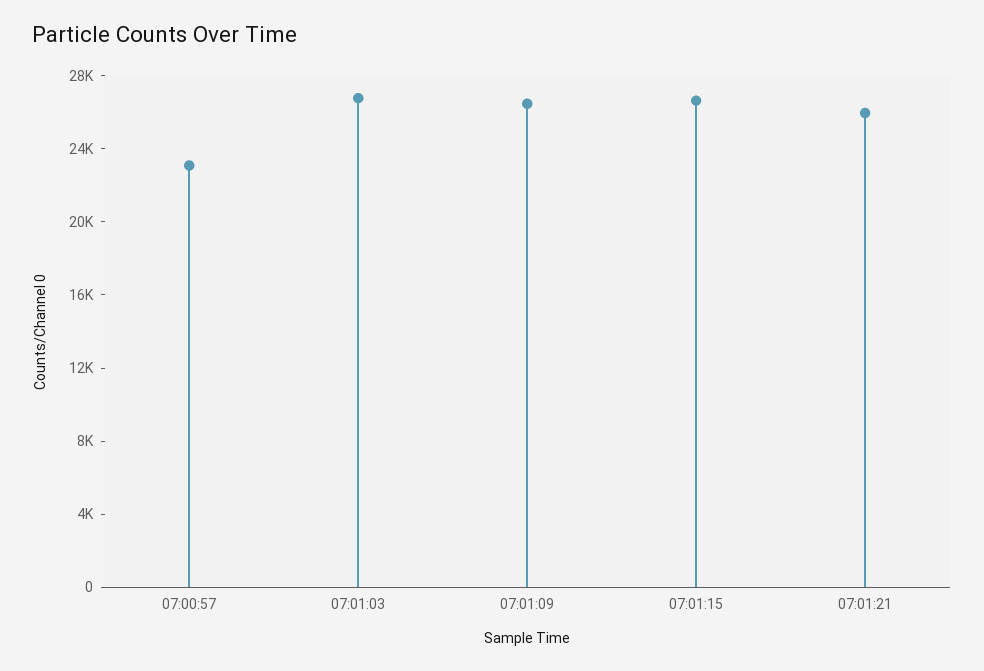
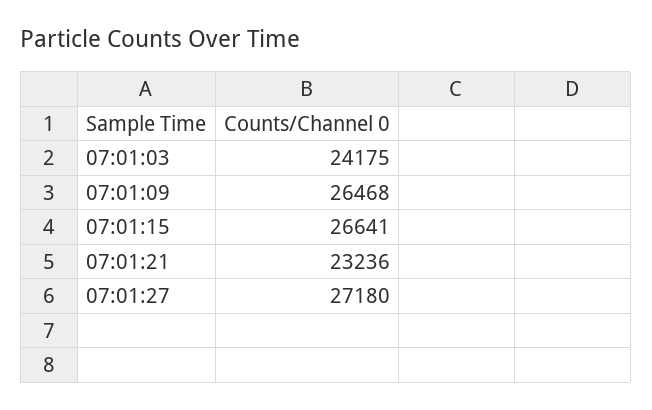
07:00:57: 23000 -> none
07:01:03: 27000 -> 24175
07:01:21: 26000 -> 23236
07:01:27: none -> 27180

